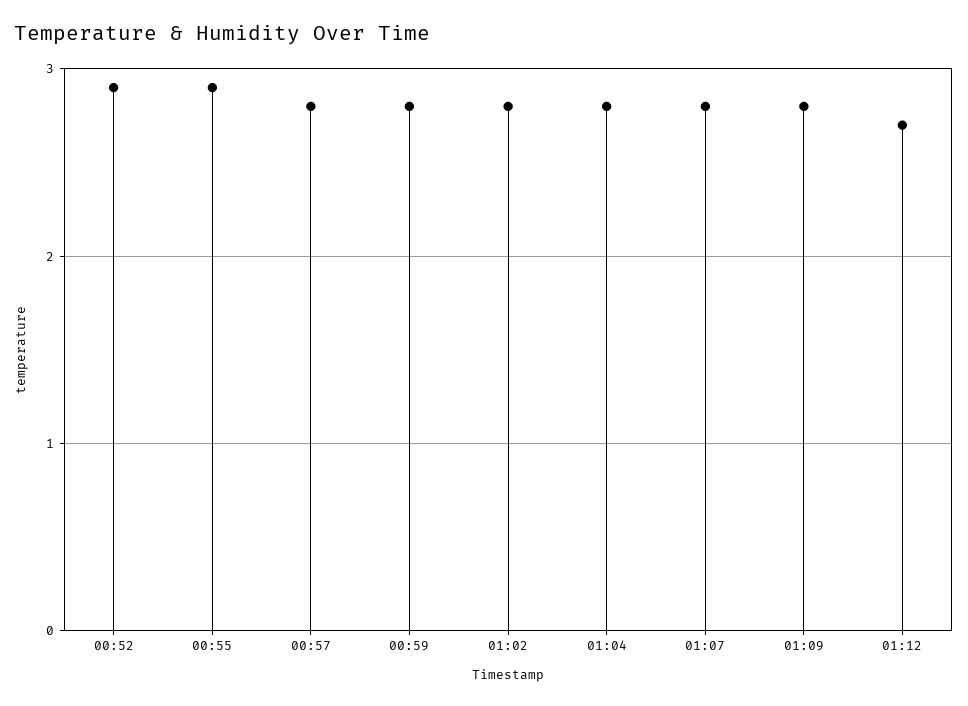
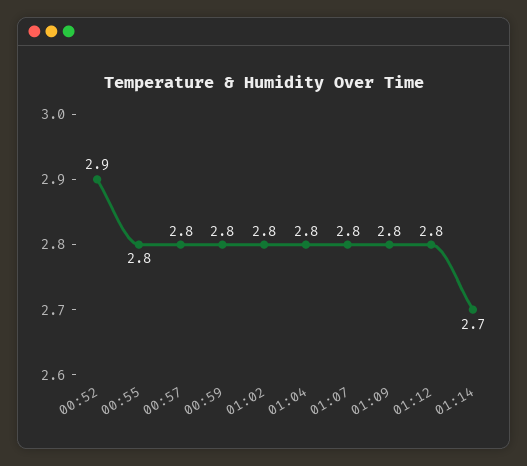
00:55: 2.9 -> 2.8
01:12: 2.7 -> 2.8
01:14: none -> 2.7

